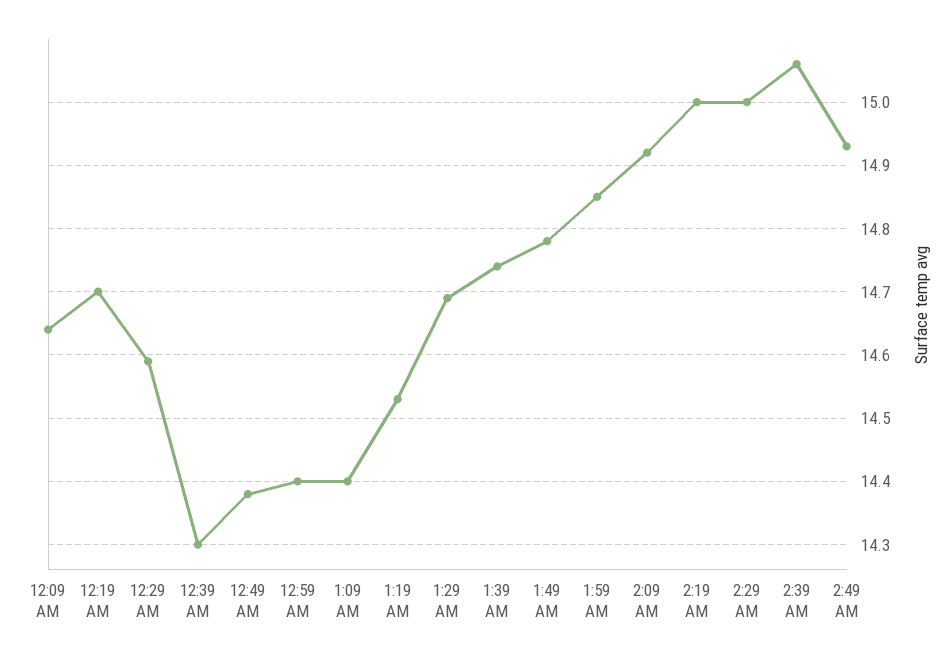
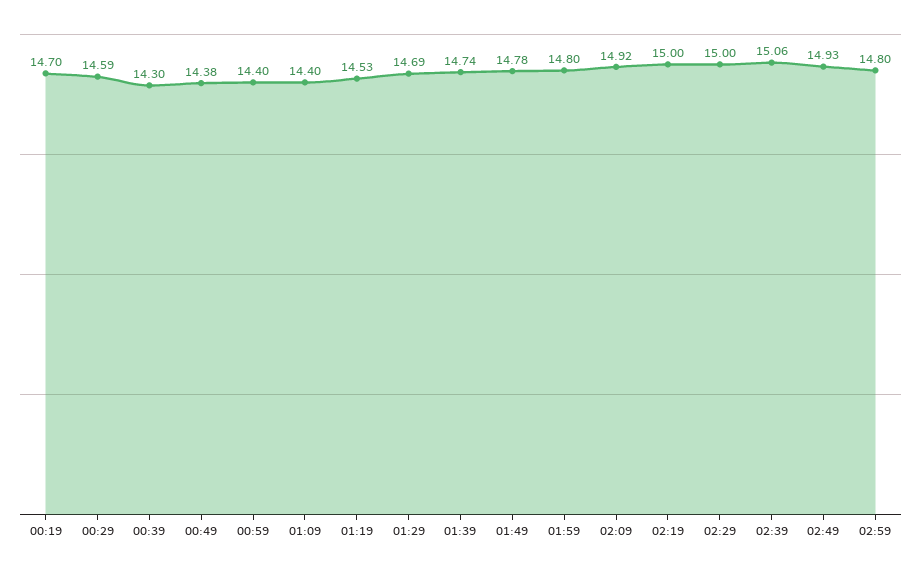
12:09 AM: 14.64 -> none
1:59 AM: 14.85 -> 14.8
02:59: none -> 14.8

